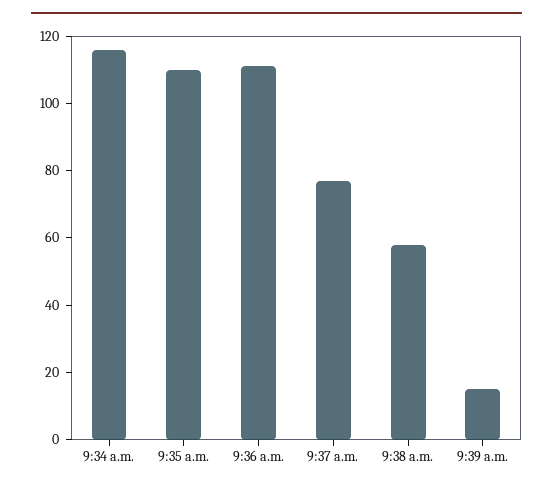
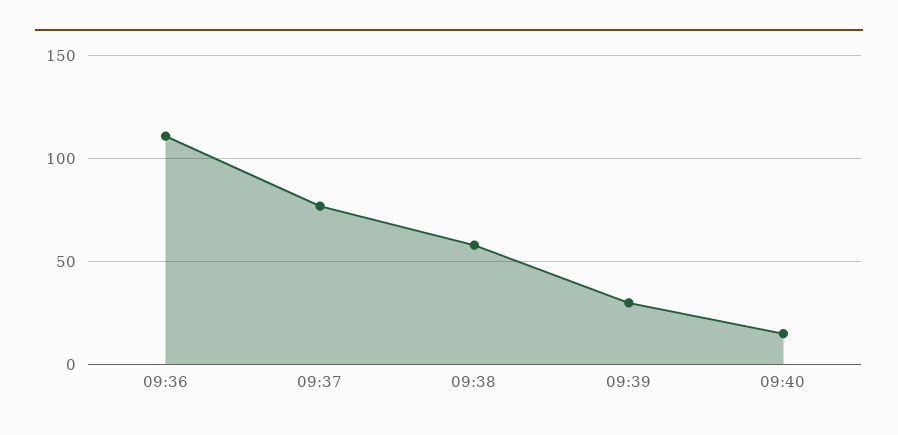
9:34 a.m.: 115 -> none
9:35 a.m.: 110 -> none
9:39 a.m.: 15 -> 30
09:40: none -> 15

